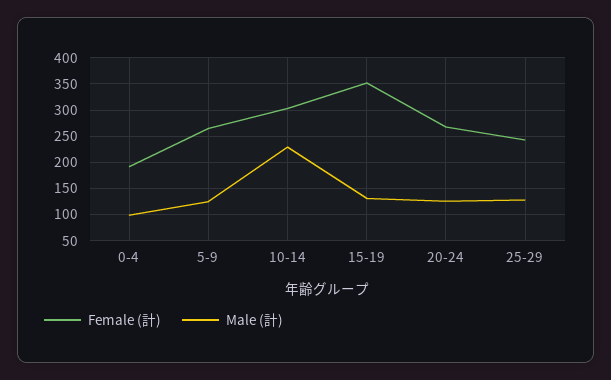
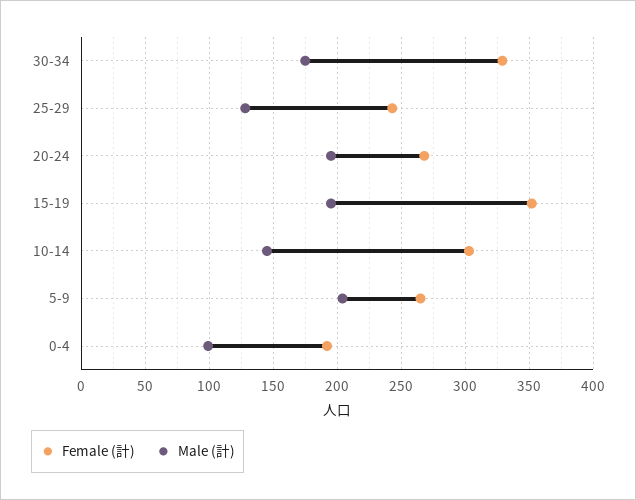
Male (計), 5-9: 125 -> 205
Male (計), 10-14: 225 -> 145
Male (計), 15-19: 125 -> 195
Male (計), 20-24: 125 -> 195
Female (計), 30-34: none -> 330
Male (計), 30-34: none -> 175

